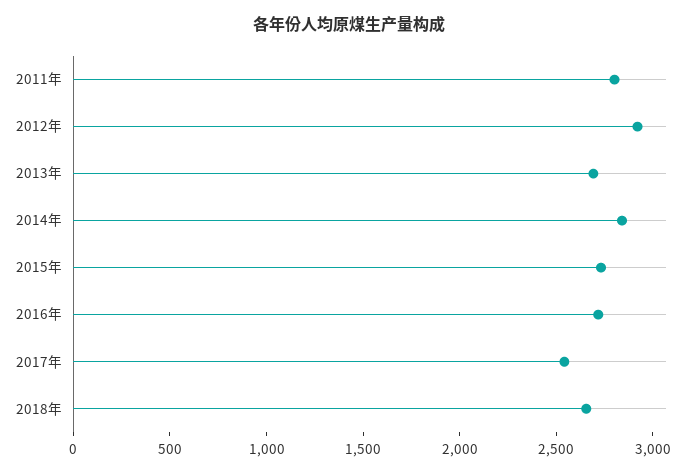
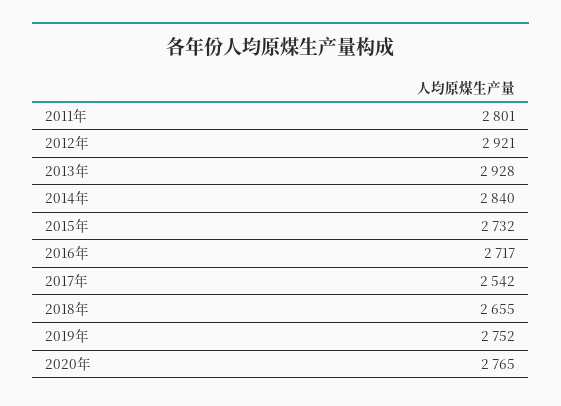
2013年: 2700 -> 2928
2019年: none -> 2752
2020年: none -> 2765

